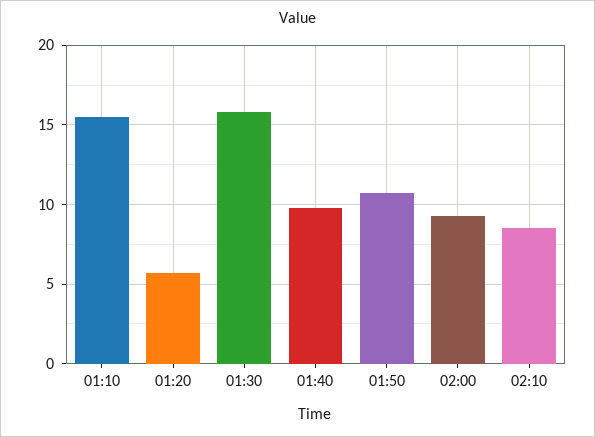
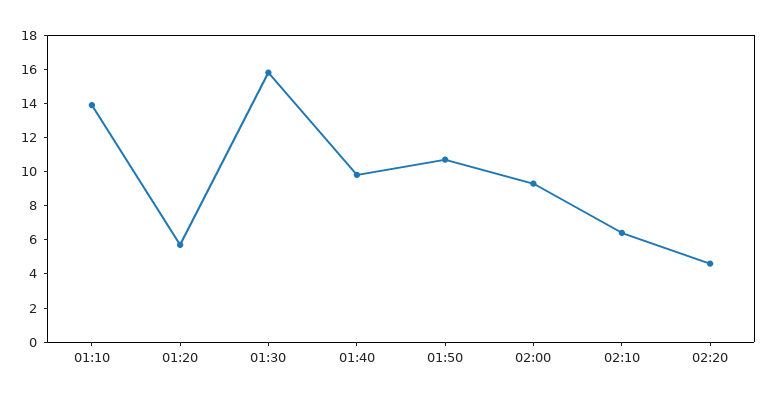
01:10: 15.5 -> 14
02:10: 8.5 -> 6.5
02:20: none -> 4.5

